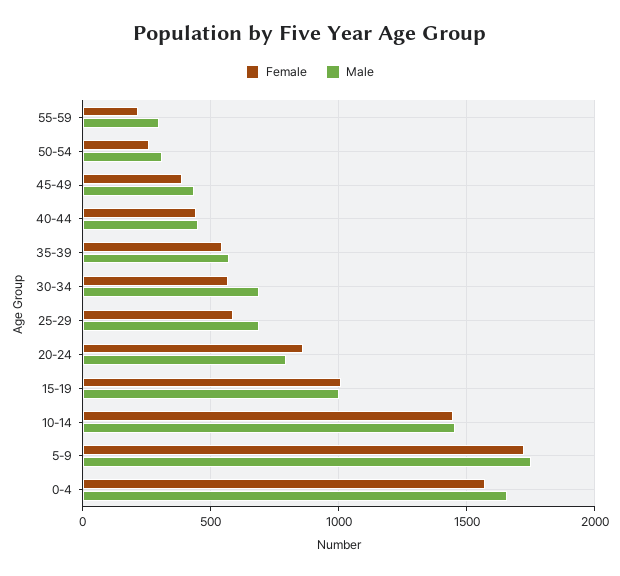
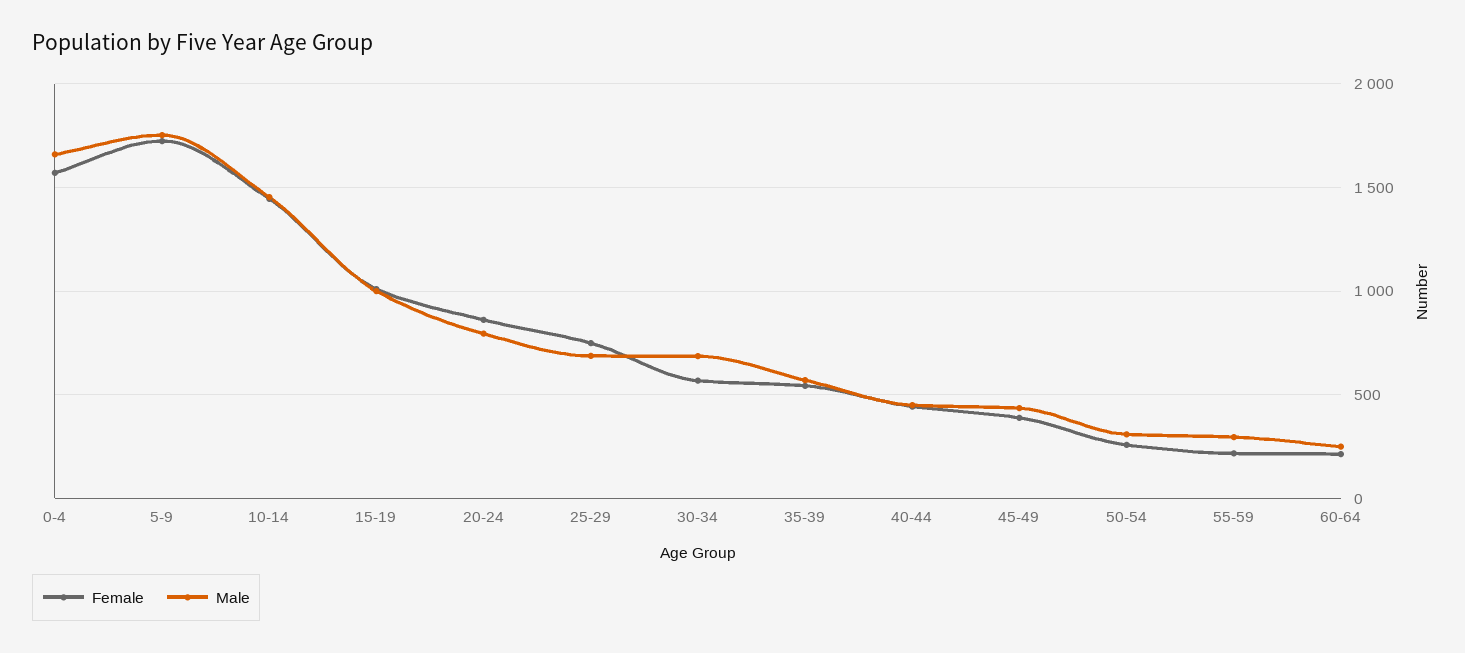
Female, 25-29: 600 -> 750
Female, 60-64: none -> 200
Male, 60-64: none -> 250

